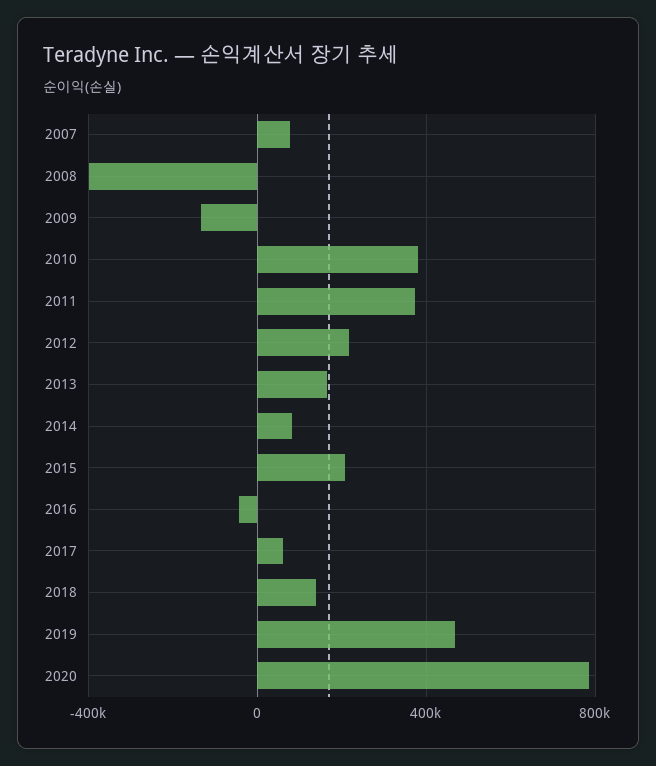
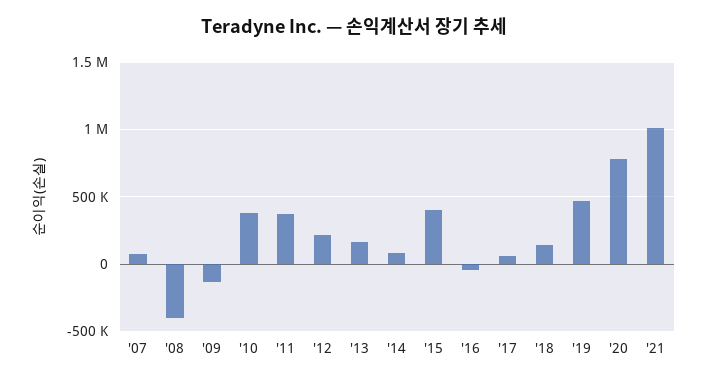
2015: 200000 -> 400000
'21: none -> 1000000

